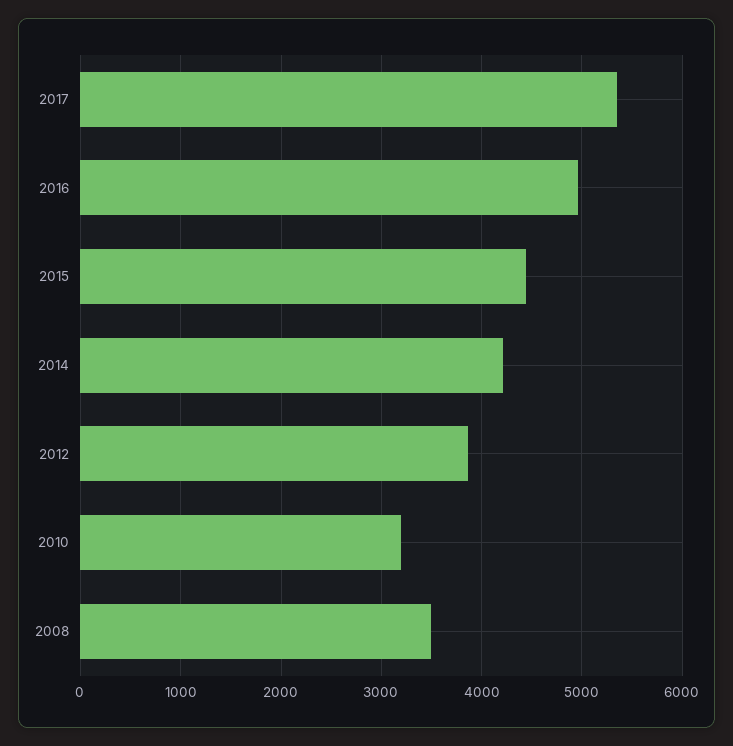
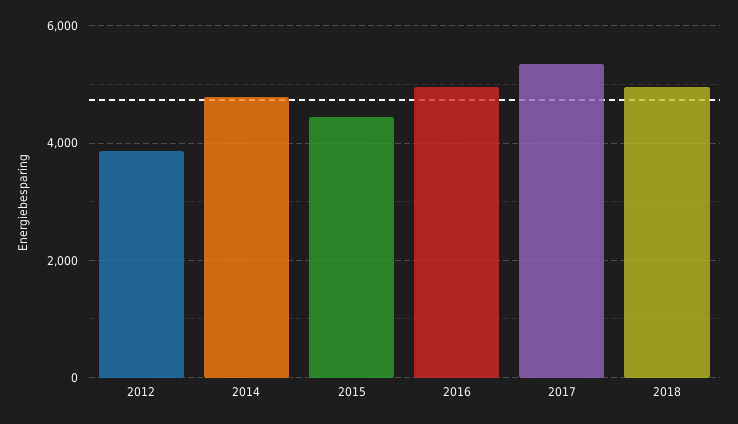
2014: 4200 -> 4800
2010: 3200 -> none
2008: 3500 -> none
2018: none -> 5000

